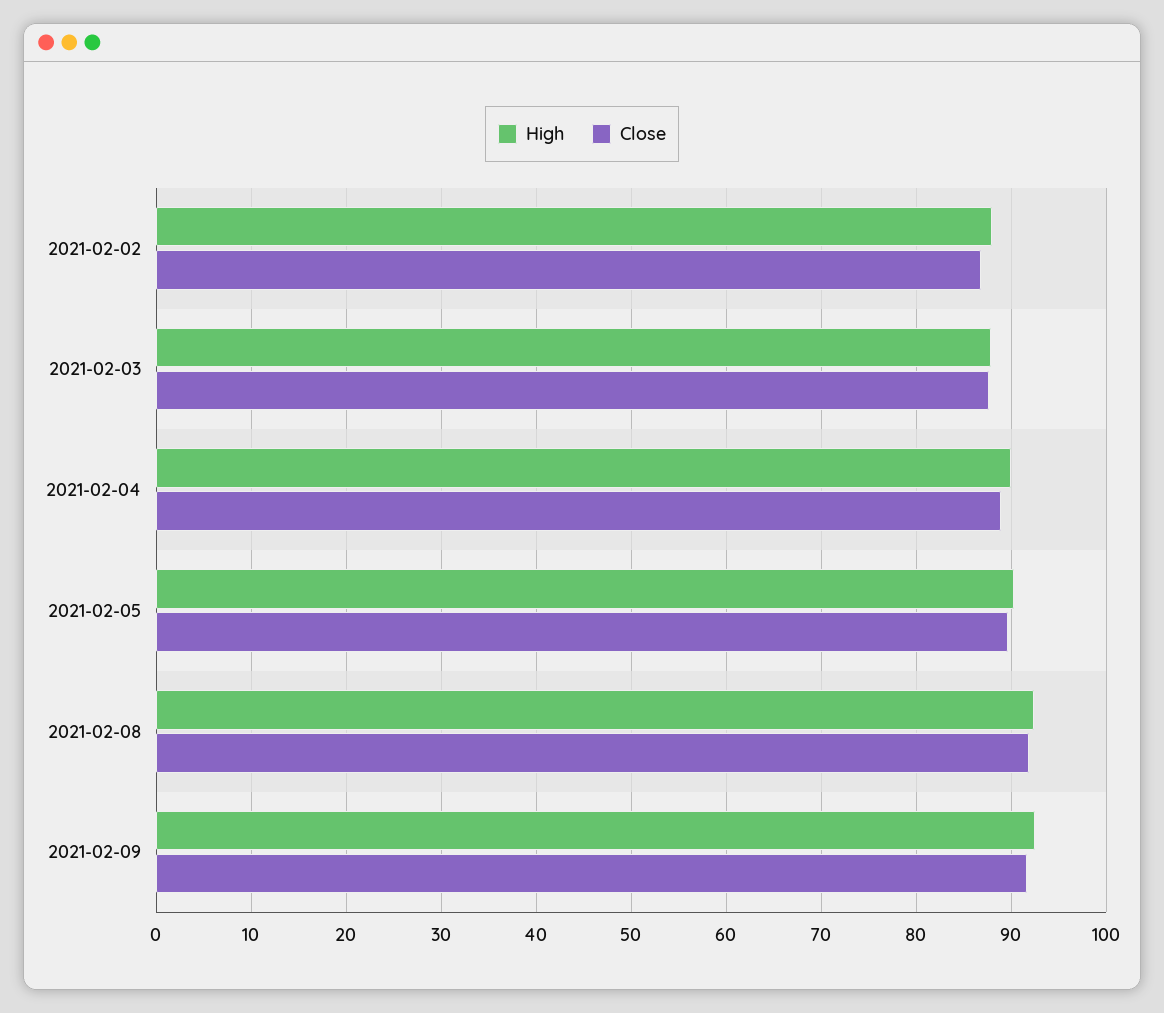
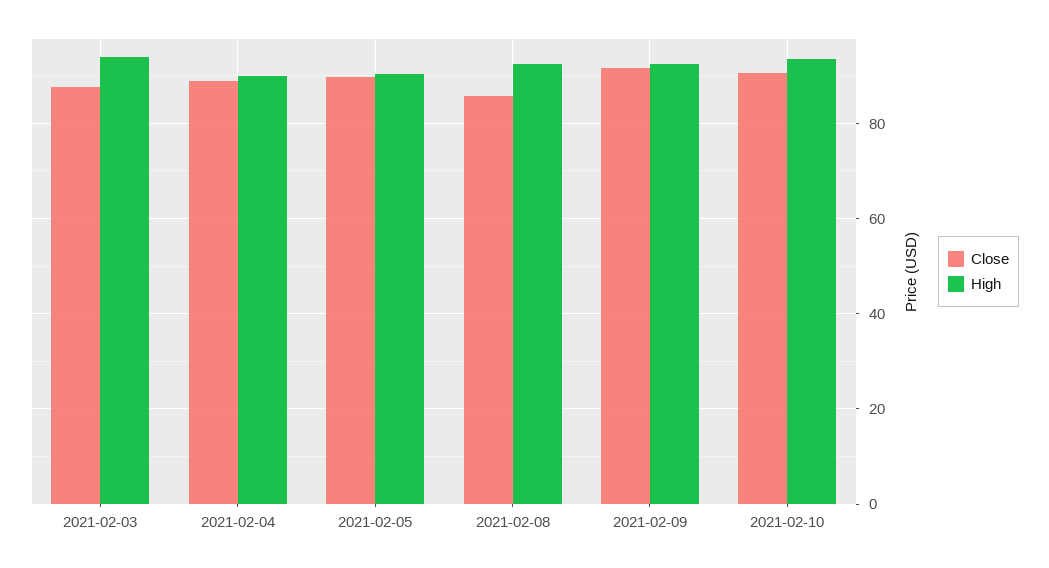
High, 2021-02-02: 88 -> none
Close, 2021-02-02: 87 -> none
High, 2021-02-03: 88 -> 94
Close, 2021-02-08: 92 -> 86
Close, 2021-02-10: none -> 90
High, 2021-02-10: none -> 94

